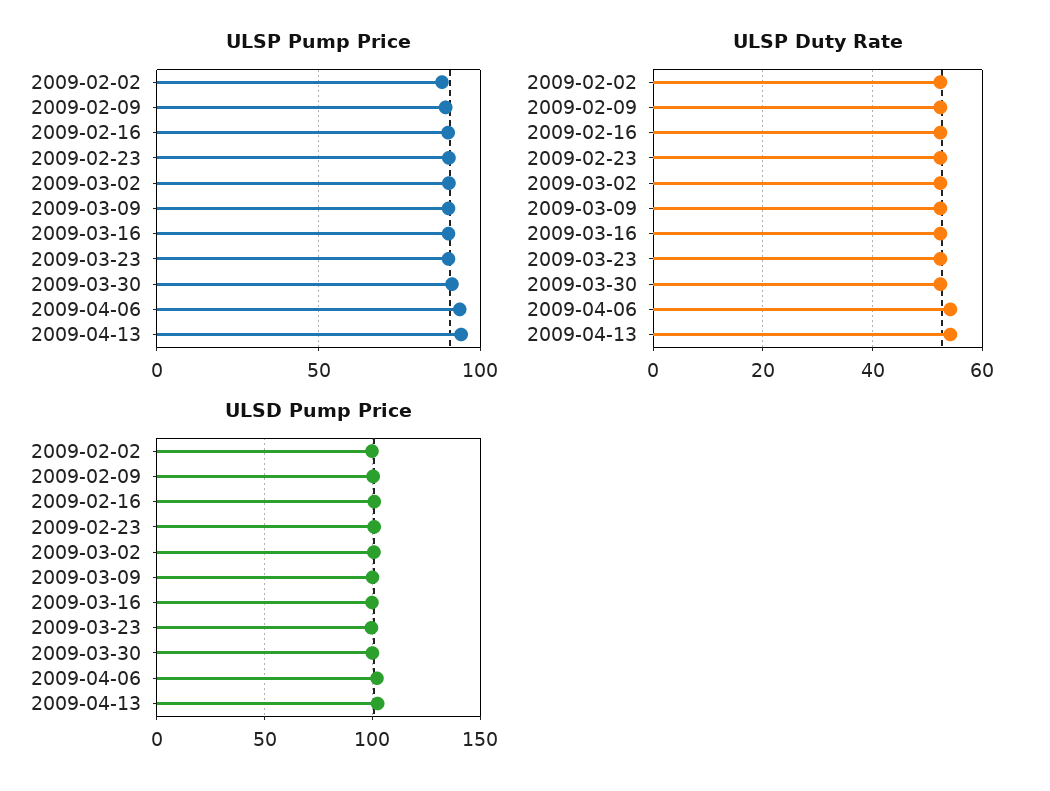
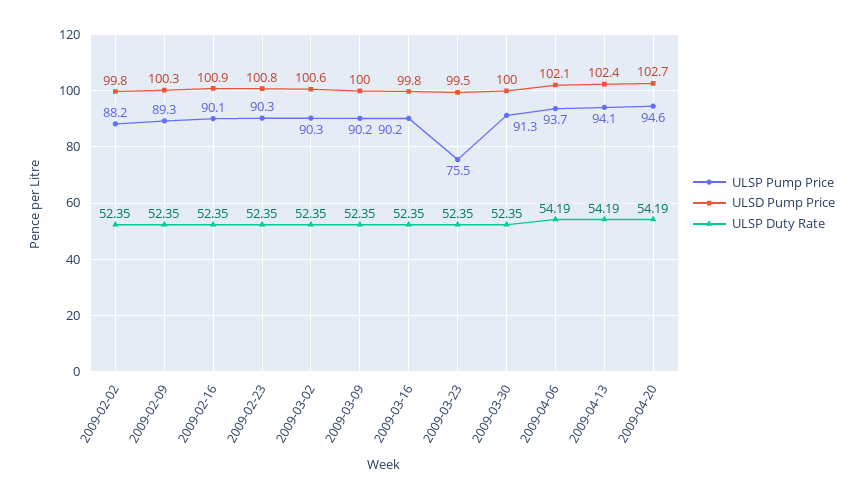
ULSP Pump Price, 2009-03-23: 90 -> 75.5
ULSP Pump Price, 2009-04-20: none -> 94.6
ULSD Pump Price, 2009-04-20: none -> 102.7
ULSP Duty Rate, 2009-04-20: none -> 54.19

